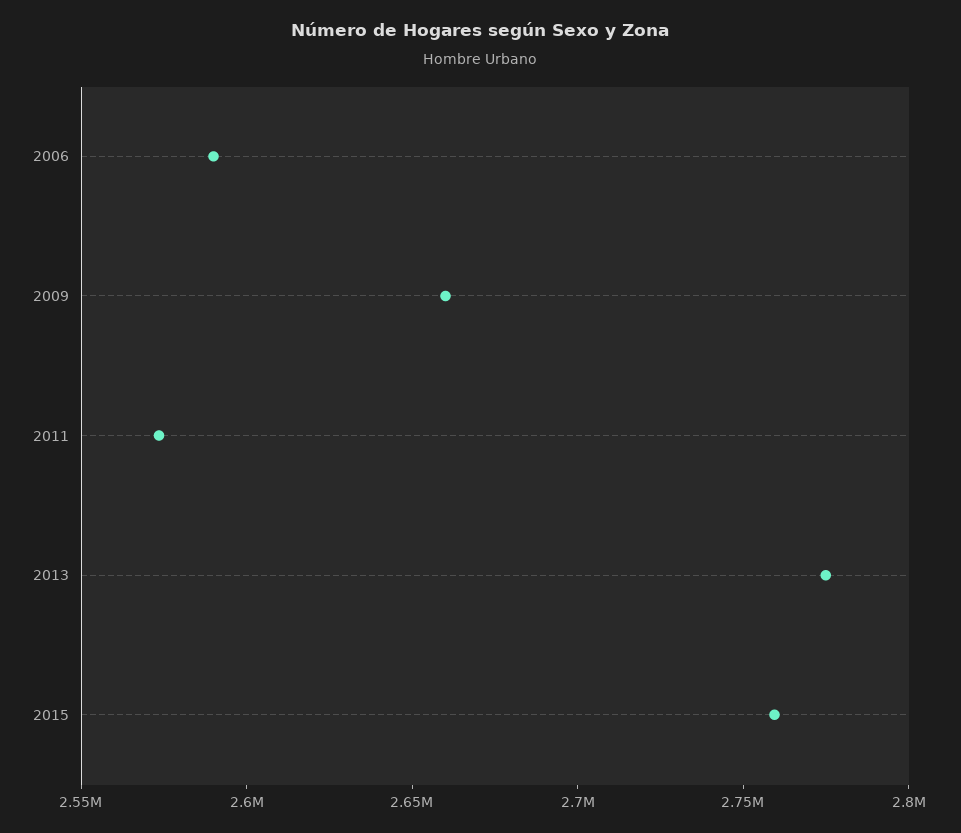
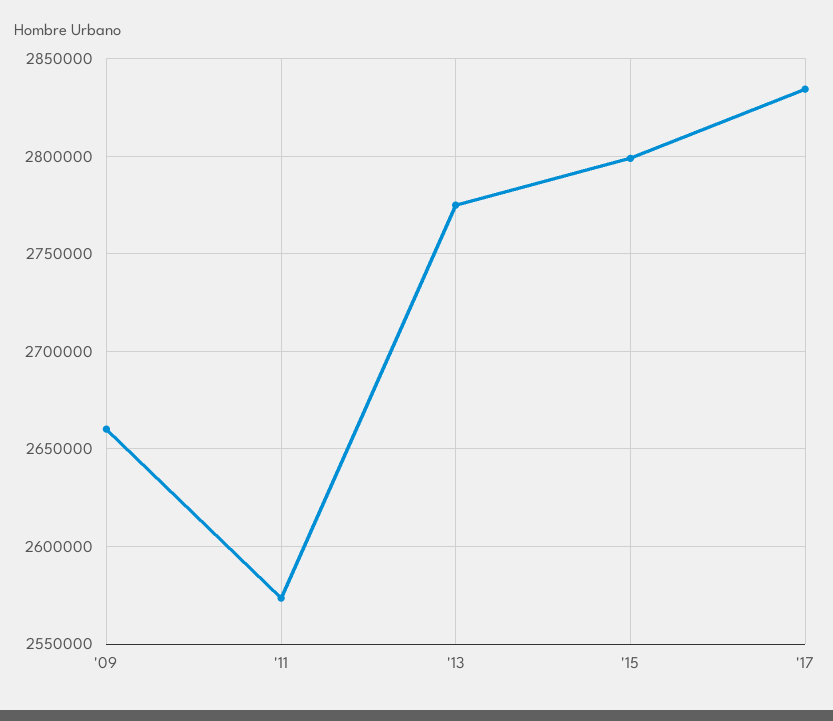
2006: 2590000 -> none
2015: 2760000 -> 2800000
'17: none -> 2835000

